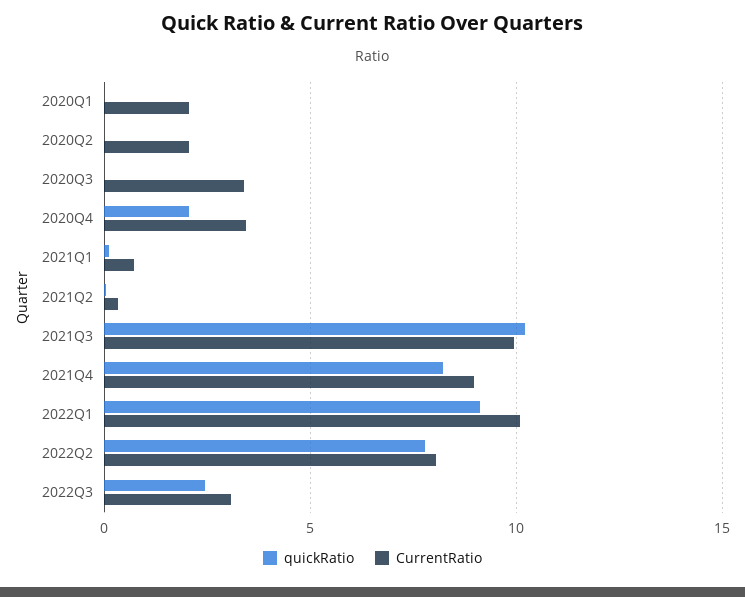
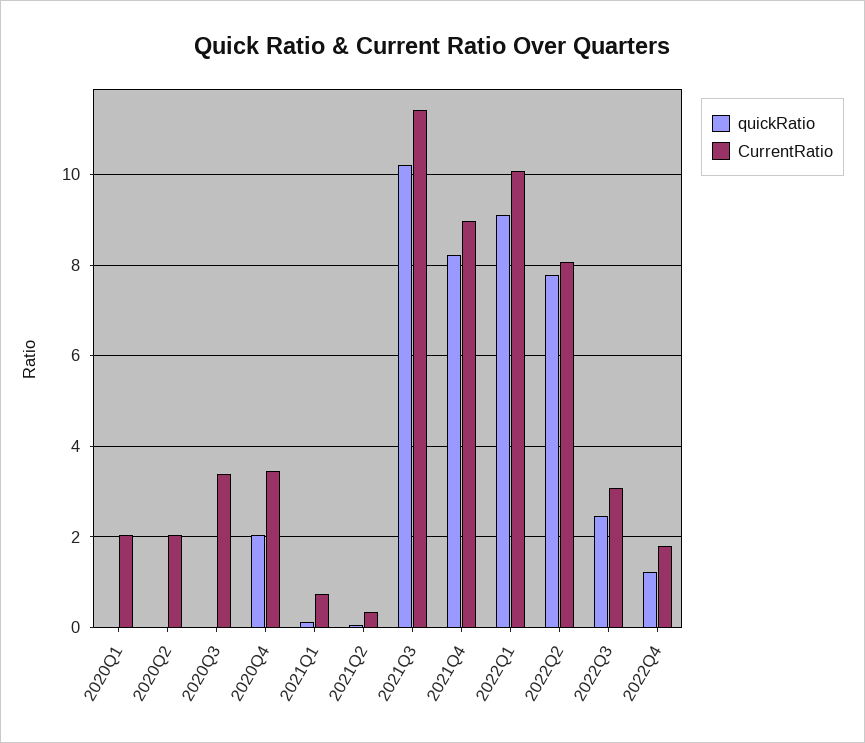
CurrentRatio, 2021Q3: 10 -> 11.4
quickRatio, 2022Q4: none -> 1.2
CurrentRatio, 2022Q4: none -> 1.8

